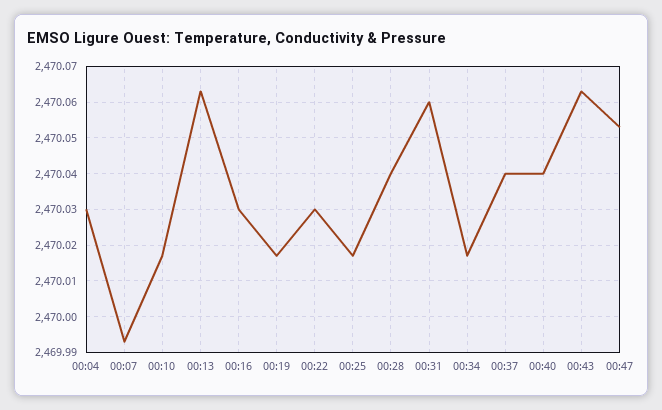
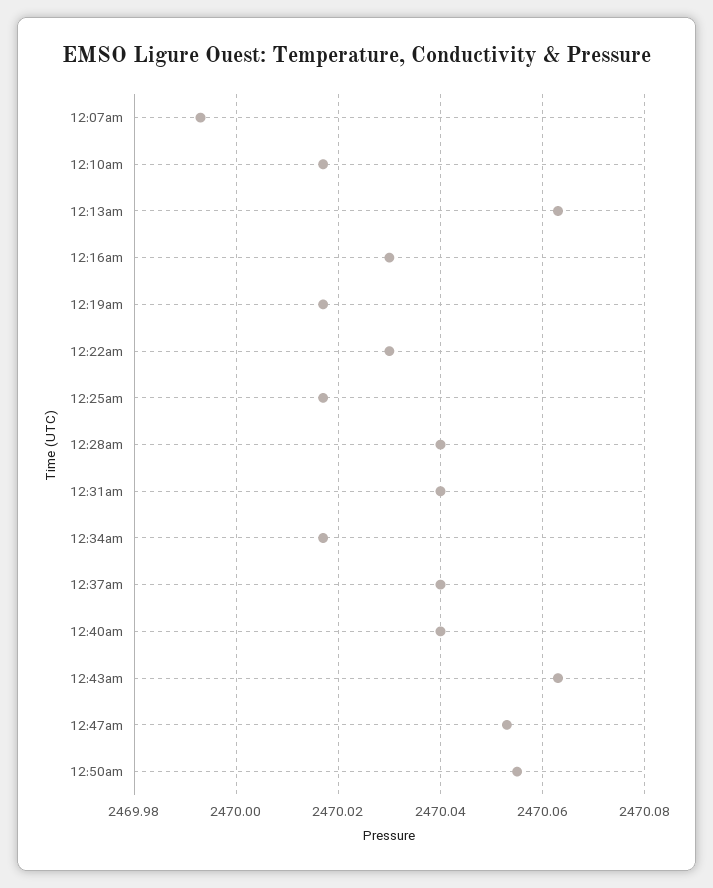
00:04: 2470.03 -> none
00:31: 2470.06 -> 2470.04
12:50am: none -> 2470.055

